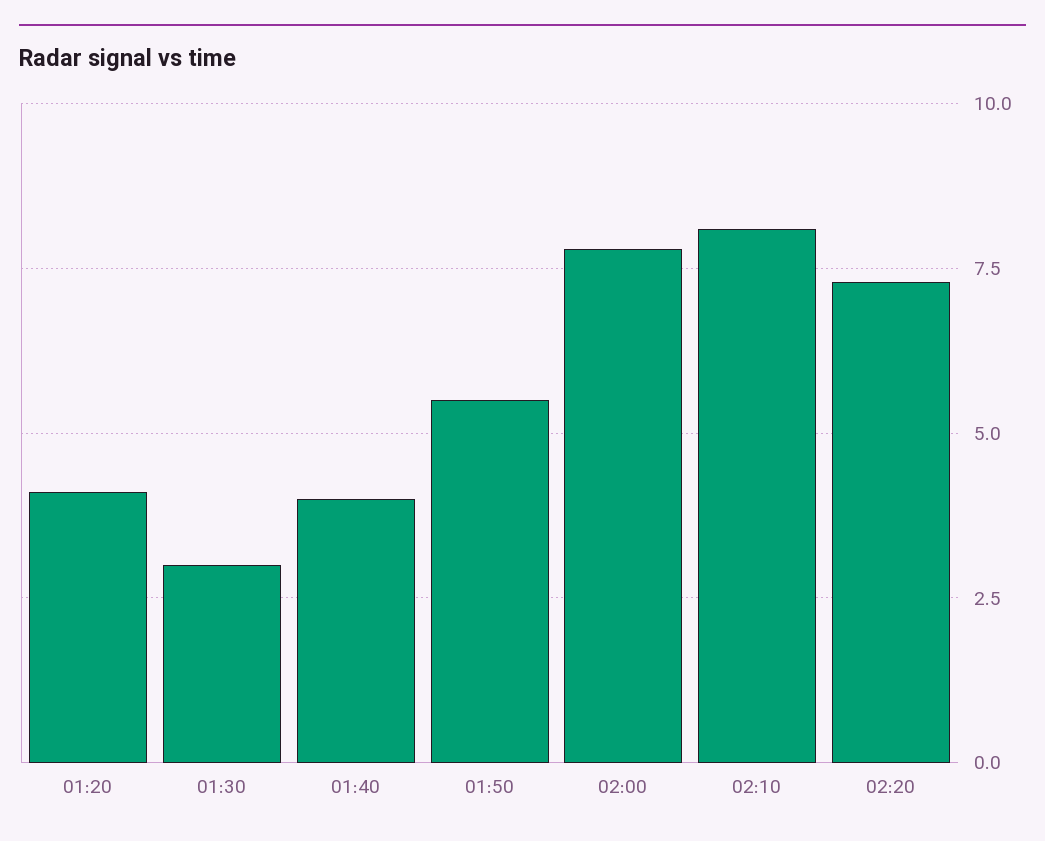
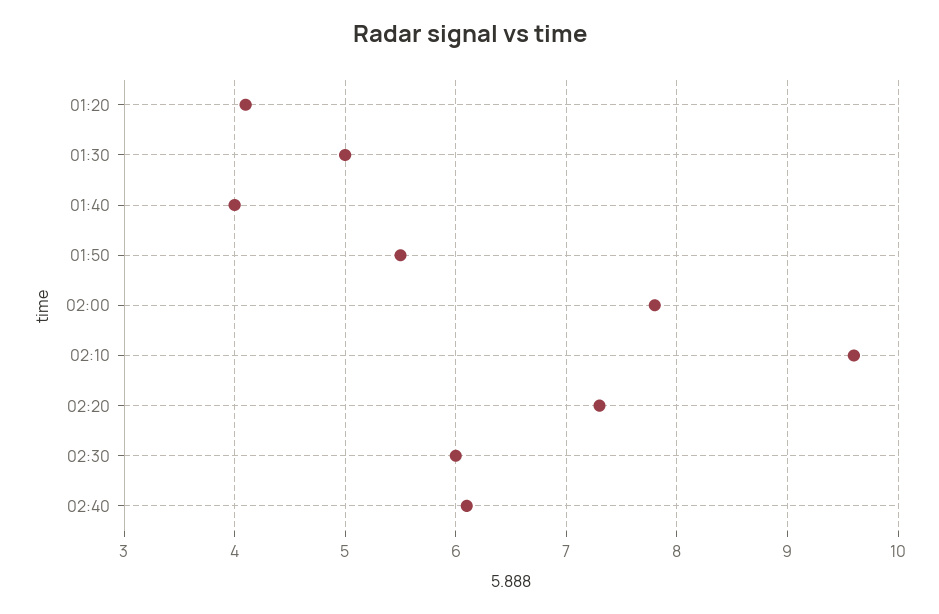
01:30: 3 -> 5
02:10: 8 -> 9.6
02:30: none -> 6
02:40: none -> 6.1

